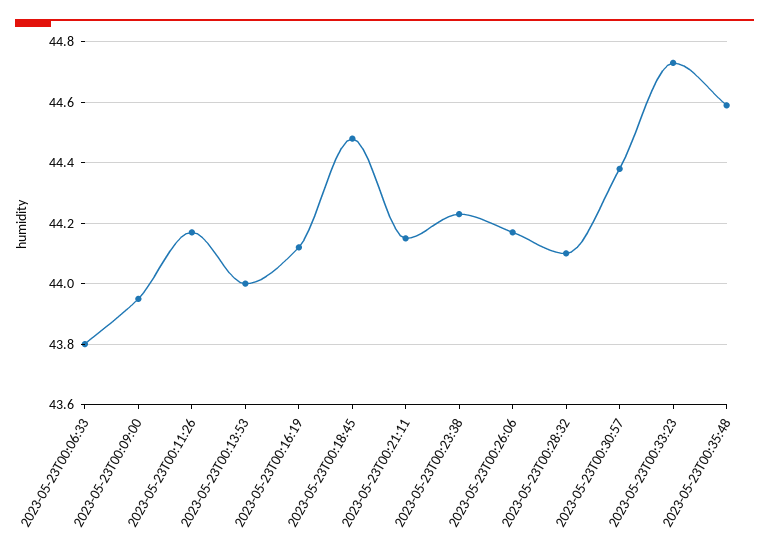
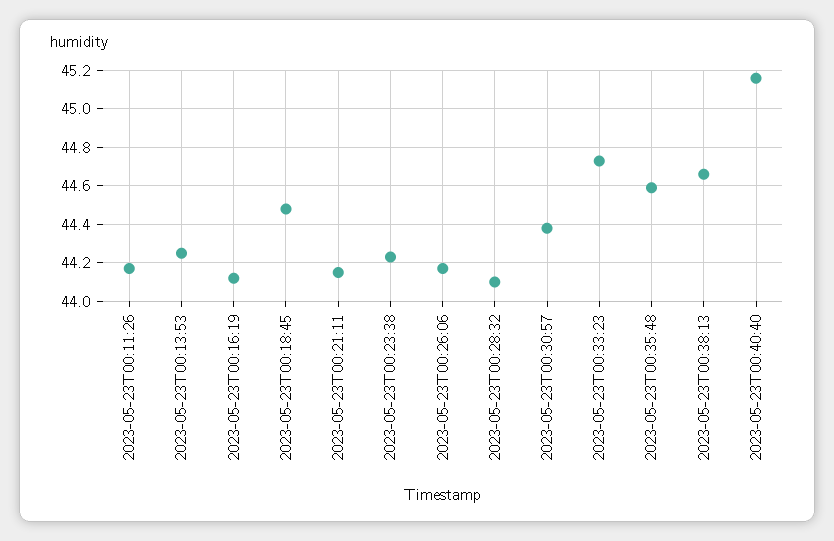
2023-05-23T00:06:33: 43.8 -> none
2023-05-23T00:09:00: 43.95 -> none
2023-05-23T00:13:53: 44 -> 44.25
2023-05-23T00:38:13: none -> 44.65
2023-05-23T00:40:40: none -> 45.15

